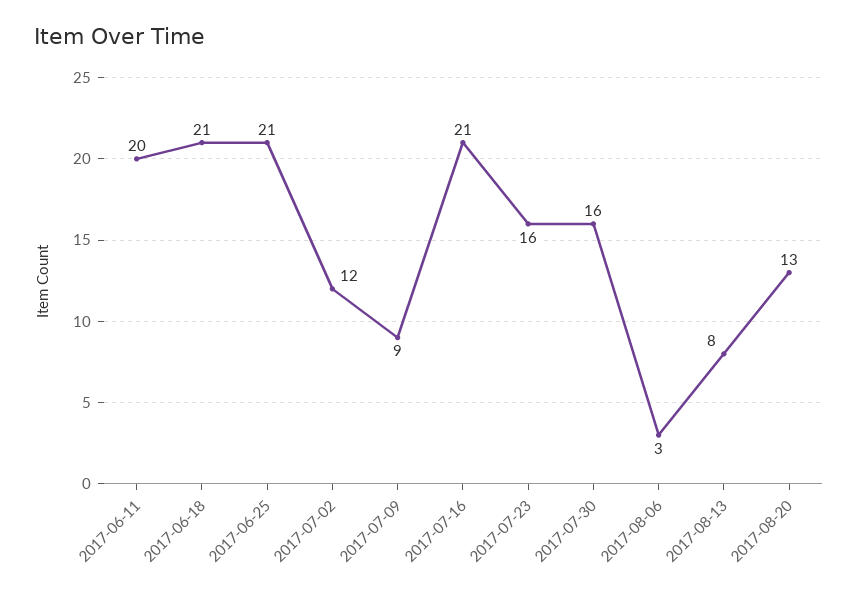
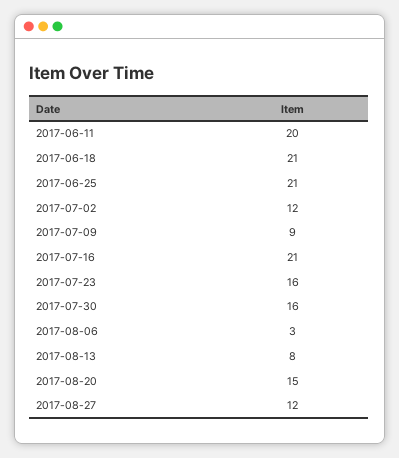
2017-08-20: 13 -> 15
2017-08-27: none -> 12

